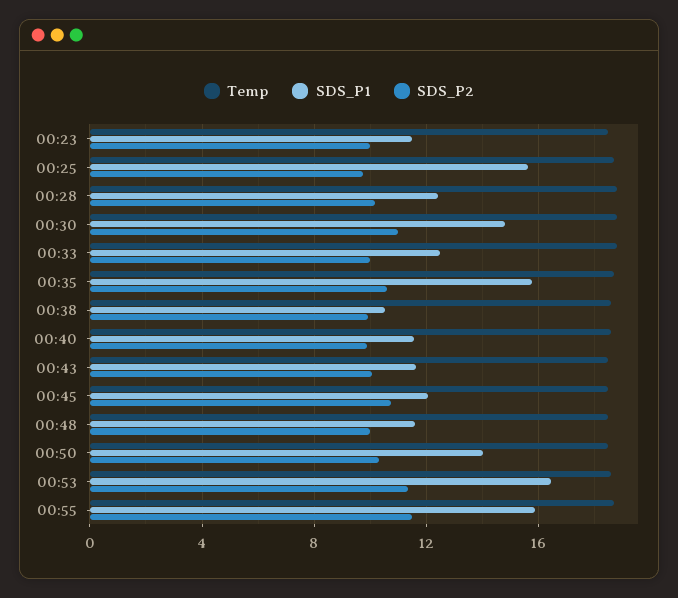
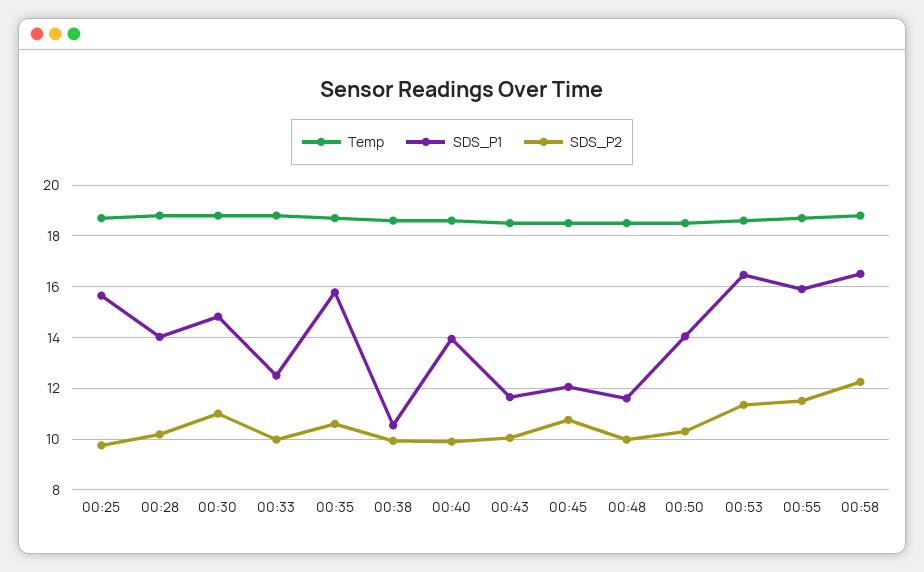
Temp, 00:23: 18.5 -> none
SDS_P1, 00:23: 11.5 -> none
SDS_P2, 00:23: 10 -> none
SDS_P1, 00:28: 12.5 -> 14
SDS_P1, 00:40: 11.5 -> 14
Temp, 00:58: none -> 18.75
SDS_P1, 00:58: none -> 16.5
SDS_P2, 00:58: none -> 12.25

